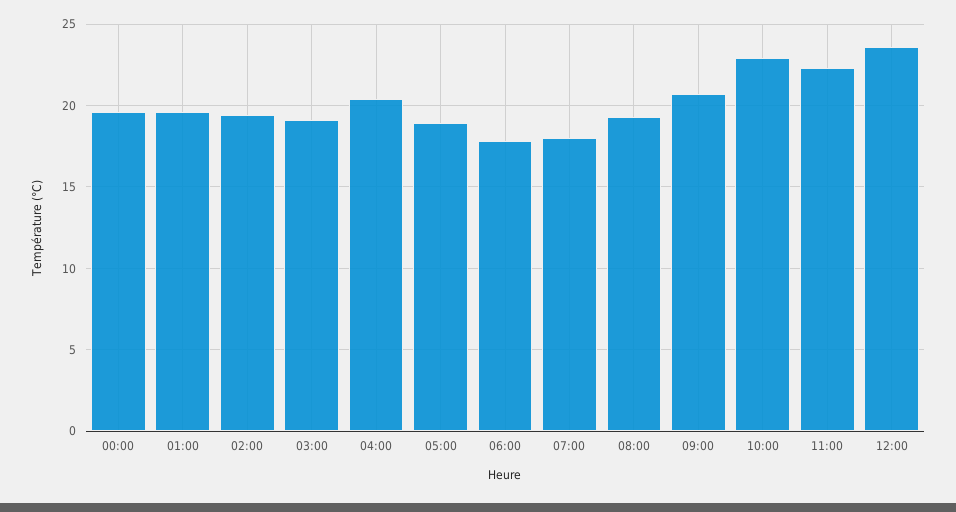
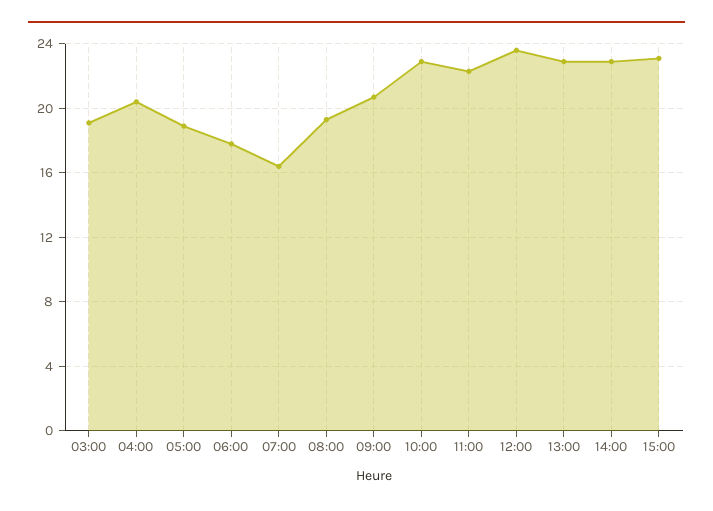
00:00: 19.5 -> none
01:00: 19.5 -> none
02:00: 19.5 -> none
07:00: 18 -> 16.5
13:00: none -> 23
14:00: none -> 23
15:00: none -> 23

